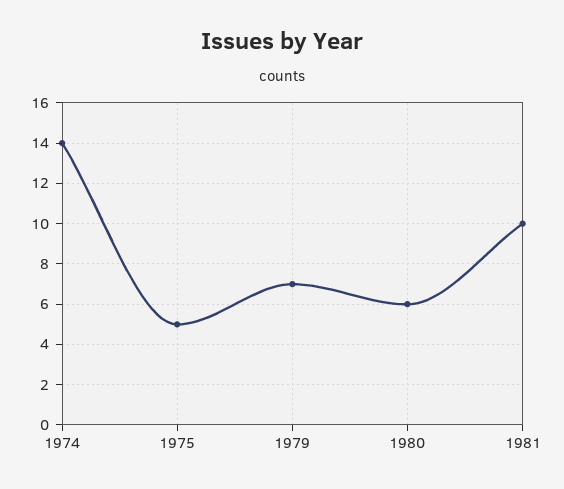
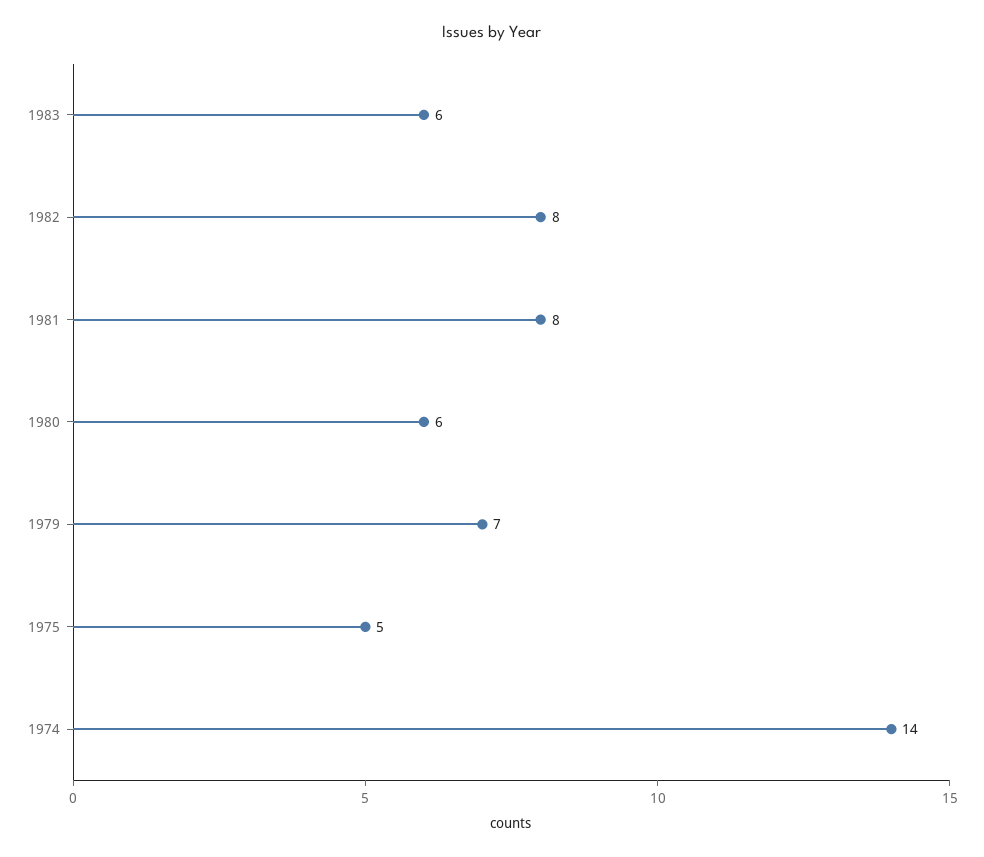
1981: 10 -> 8
1983: none -> 6
1982: none -> 8

